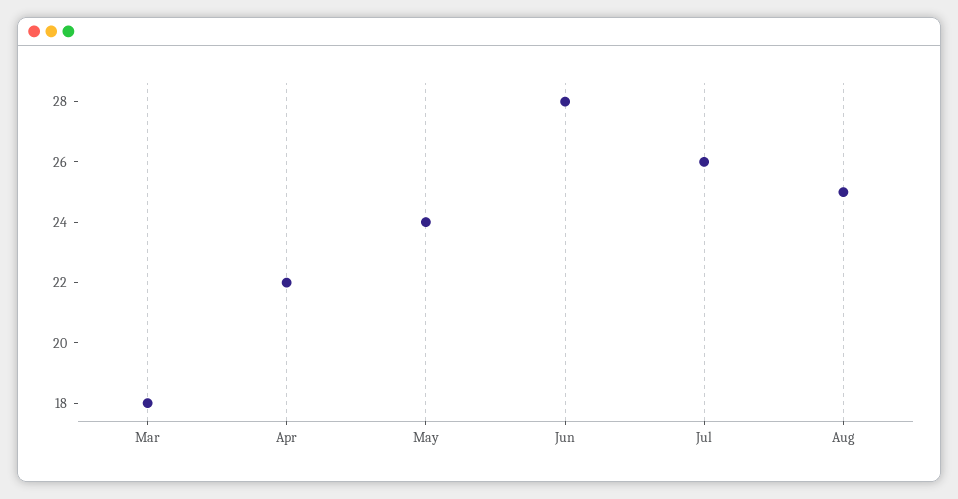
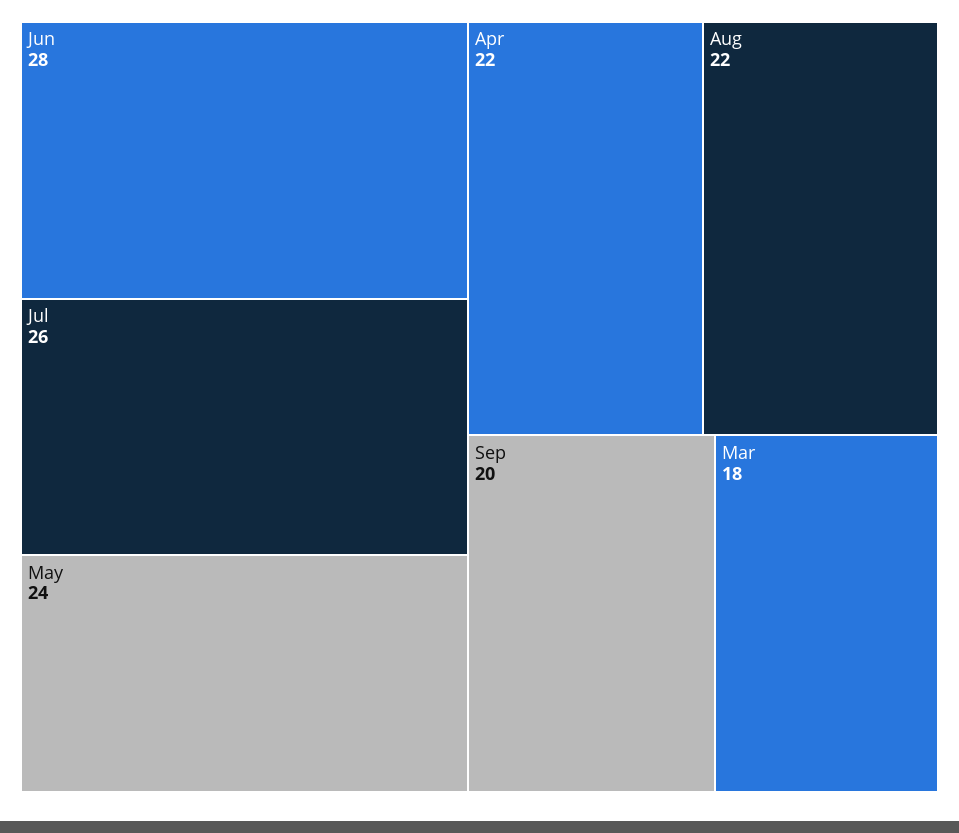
Aug: 25 -> 22
Sep: none -> 20

